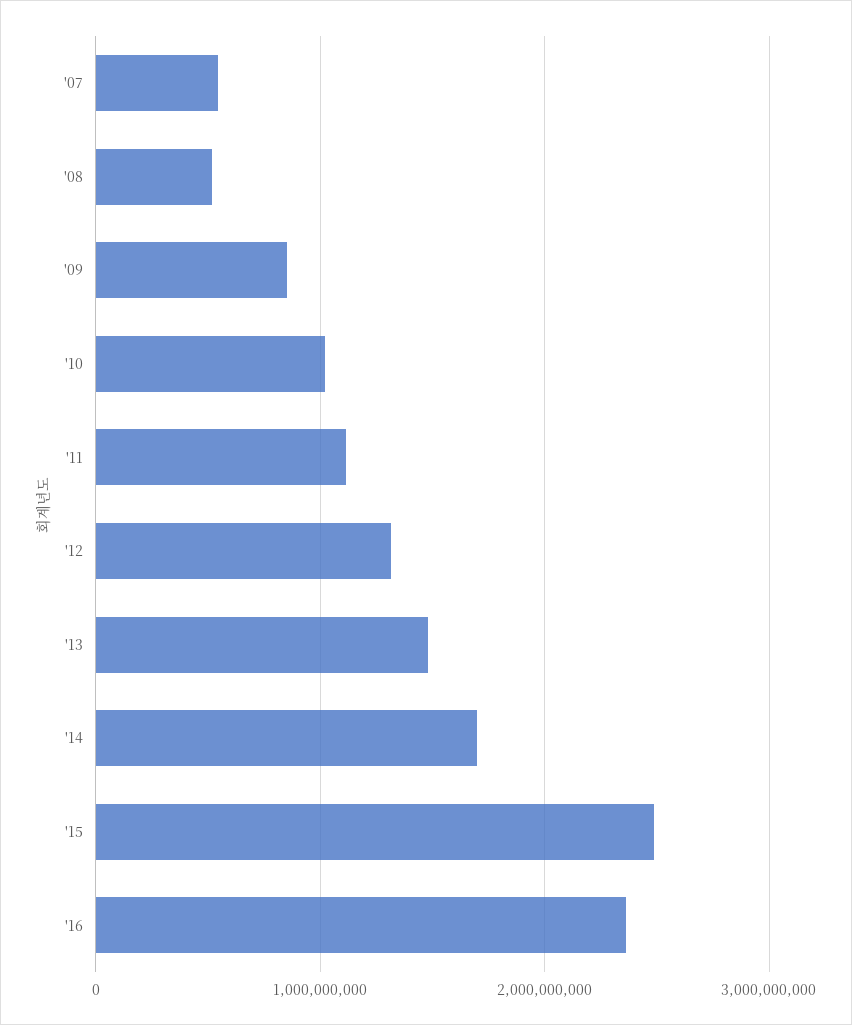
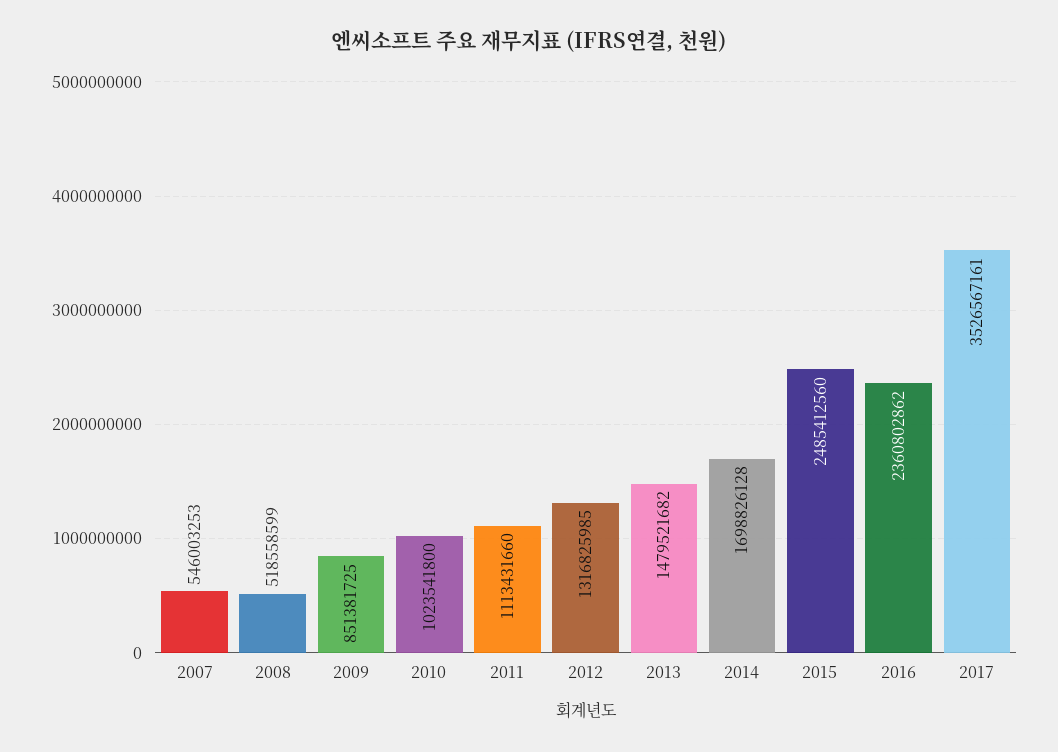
2017: none -> 3526567161

